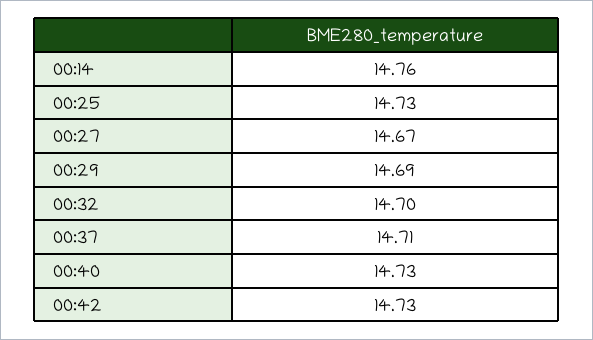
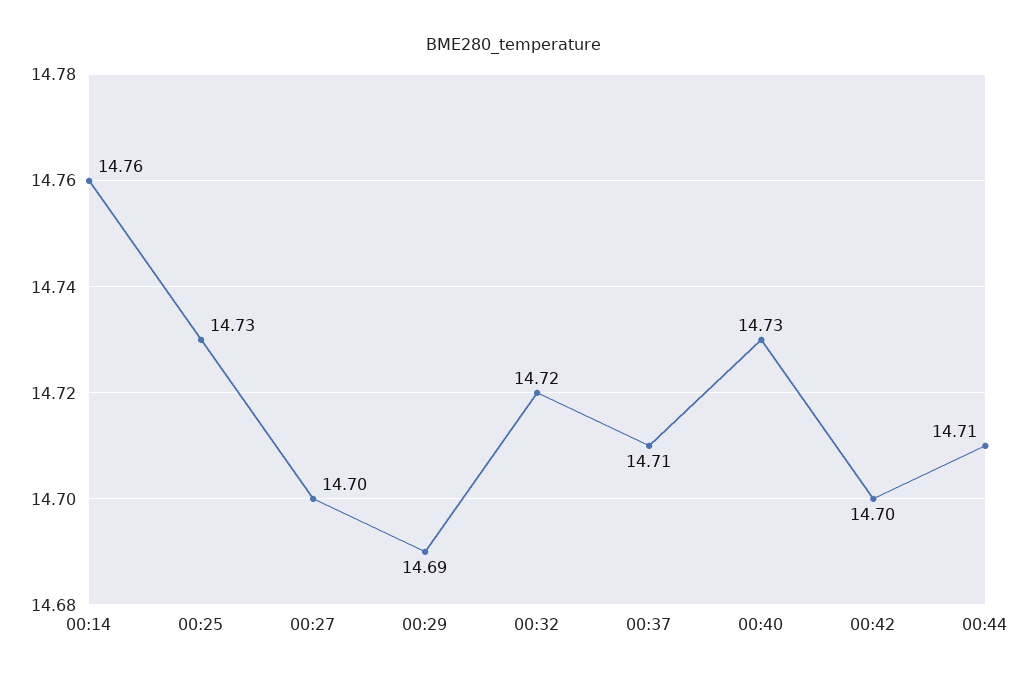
00:27: 14.67 -> 14.7
00:32: 14.7 -> 14.72
00:42: 14.73 -> 14.7
00:44: none -> 14.71

